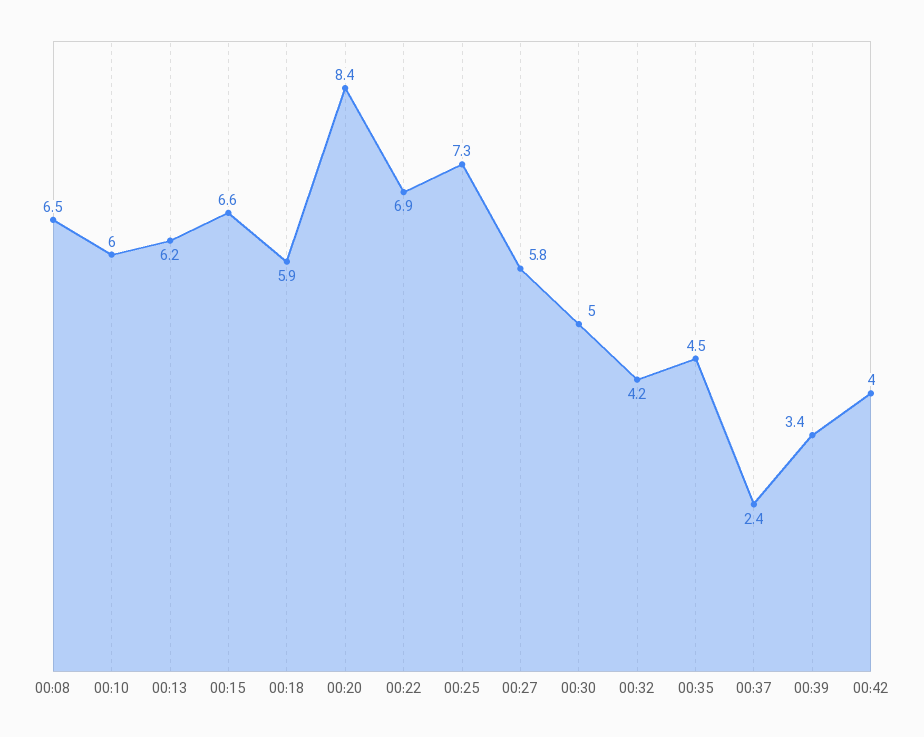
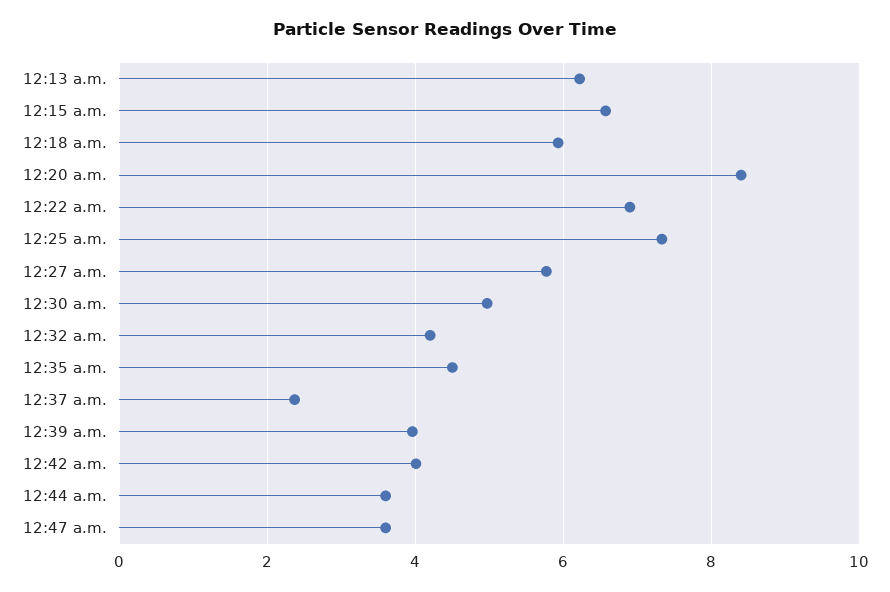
00:08: 6.5 -> none
00:10: 6 -> none
00:39: 3.4 -> 4
12:44 a.m.: none -> 3.6
12:47 a.m.: none -> 3.6

